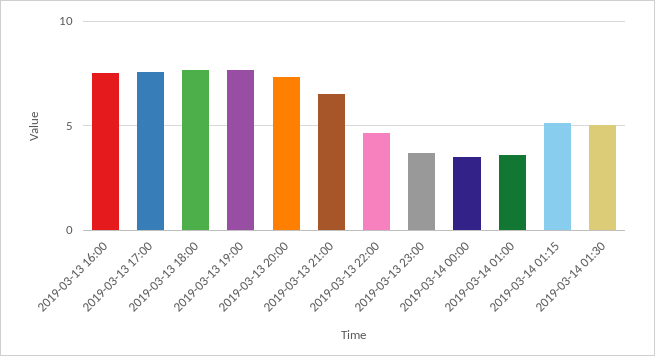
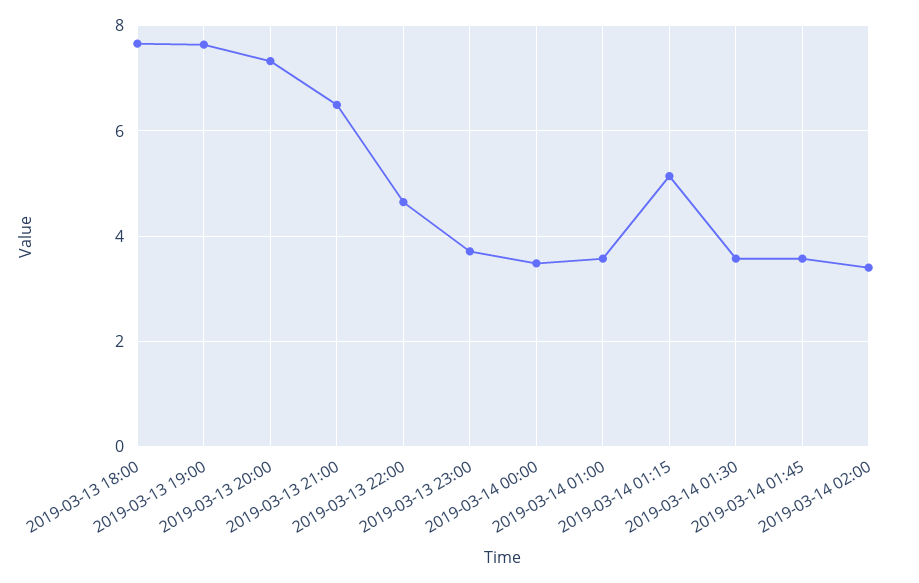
2019-03-13 16:00: 7.5 -> none
2019-03-13 17:00: 7.5 -> none
2019-03-14 01:30: 5 -> 3.6
2019-03-14 01:45: none -> 3.6
2019-03-14 02:00: none -> 3.4

